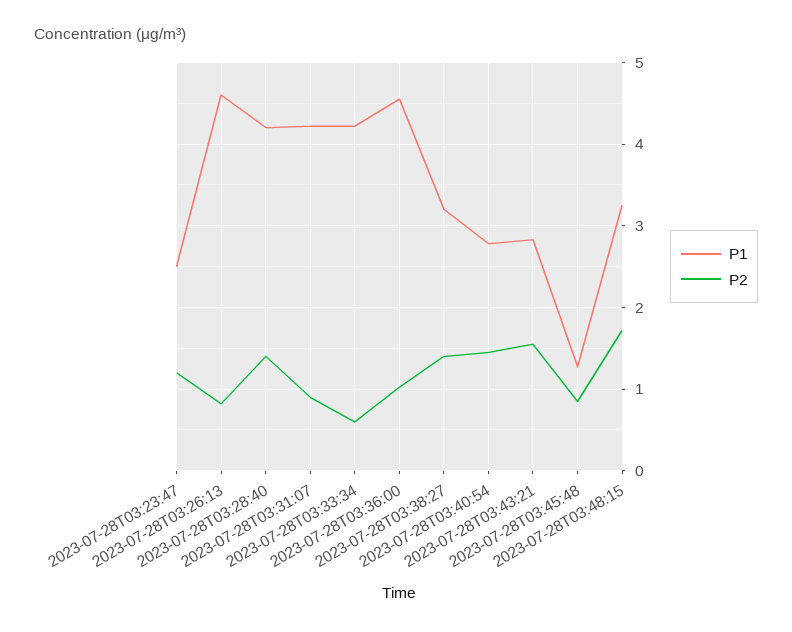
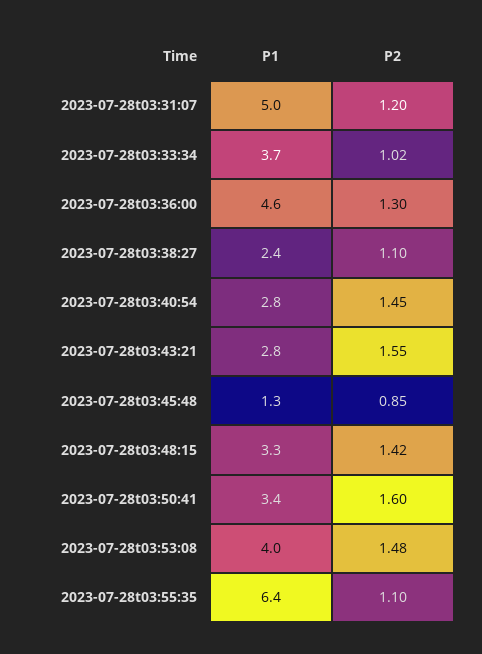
P1, 2023-07-28T03:23:47: 2.5 -> none
P2, 2023-07-28T03:23:47: 1.2 -> none
P1, 2023-07-28T03:26:13: 4.6 -> none
P2, 2023-07-28T03:26:13: 0.8 -> none
P1, 2023-07-28T03:28:40: 4.2 -> none
P2, 2023-07-28T03:28:40: 1.4 -> none
P1, 2023-07-28T03:31:07: 4.2 -> 5
P2, 2023-07-28T03:31:07: 0.9 -> 1.2
P1, 2023-07-28T03:33:34: 4.2 -> 3.7
P2, 2023-07-28T03:33:34: 0.6 -> 1.02
P2, 2023-07-28T03:36:00: 1 -> 1.3
P1, 2023-07-28T03:38:27: 3.2 -> 2.4
P2, 2023-07-28T03:38:27: 1.4 -> 1.1
P2, 2023-07-28T03:48:15: 1.7 -> 1.42
P1, 2023-07-28t03:50:41: none -> 3.4
P2, 2023-07-28t03:50:41: none -> 1.6
P1, 2023-07-28t03:53:08: none -> 4
P2, 2023-07-28t03:53:08: none -> 1.48
P1, 2023-07-28t03:55:35: none -> 6.4
P2, 2023-07-28t03:55:35: none -> 1.1

